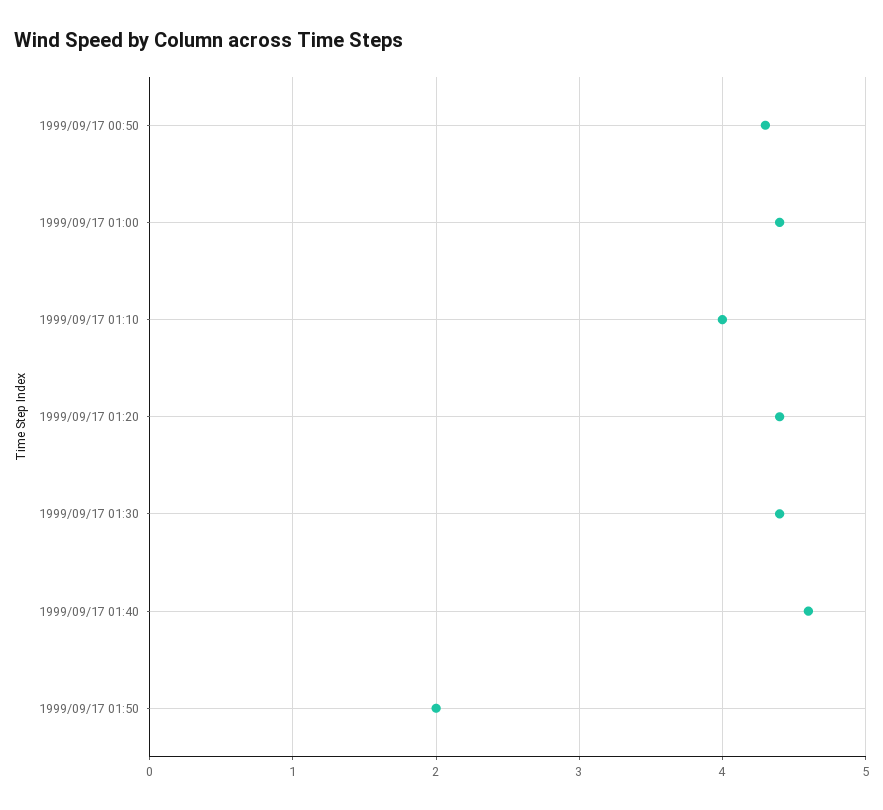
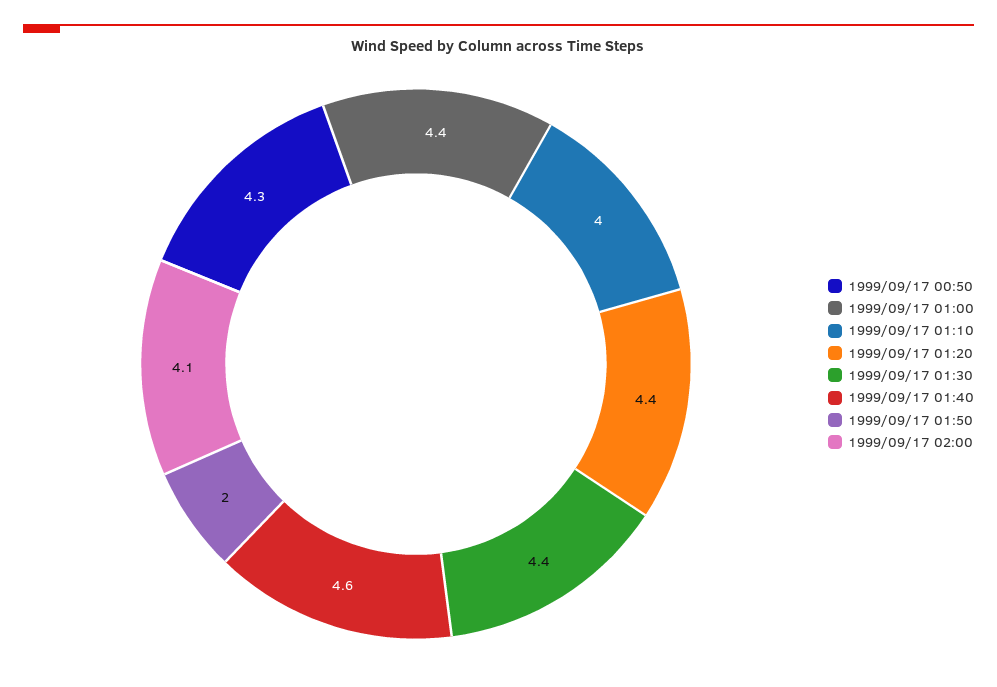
1999/09/17 02:00: none -> 4.1

